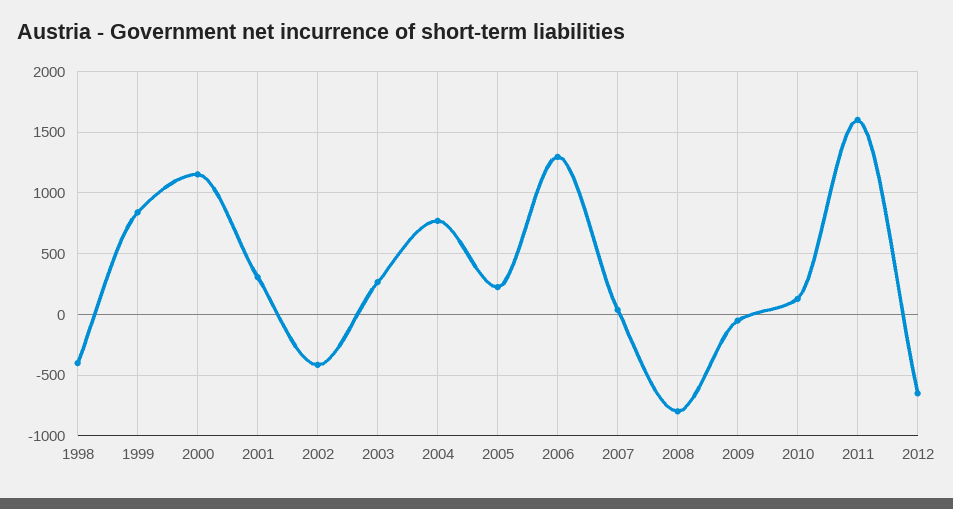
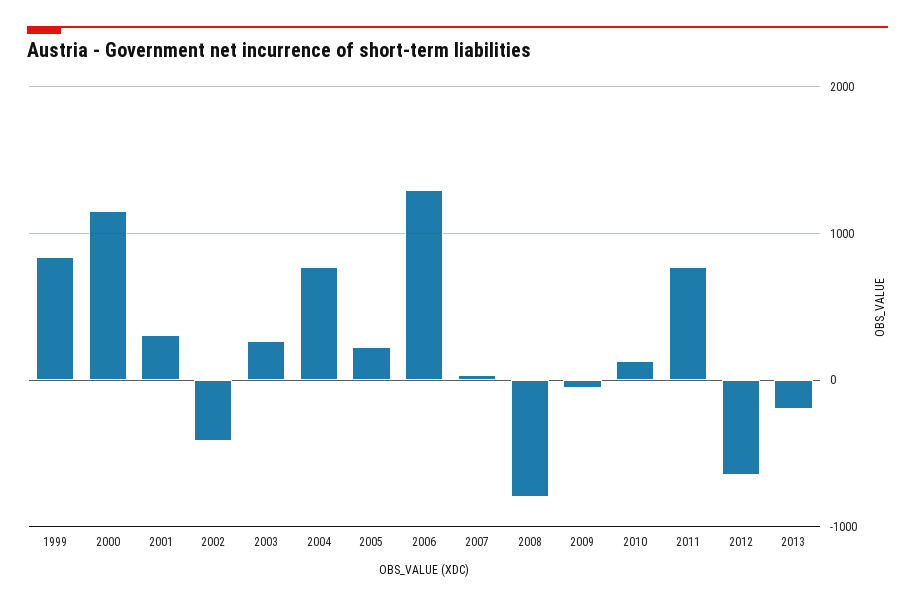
1998: -400 -> none
2011: 1600 -> 800
2013: none -> -200

